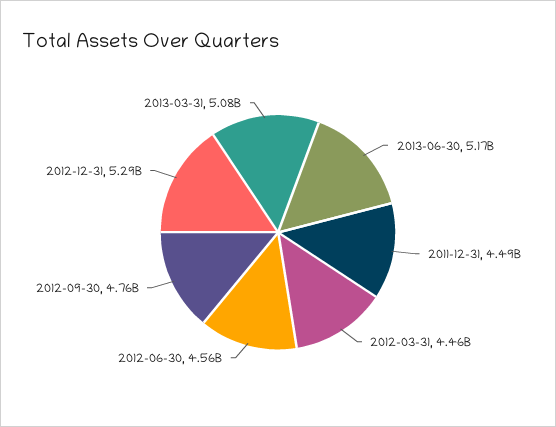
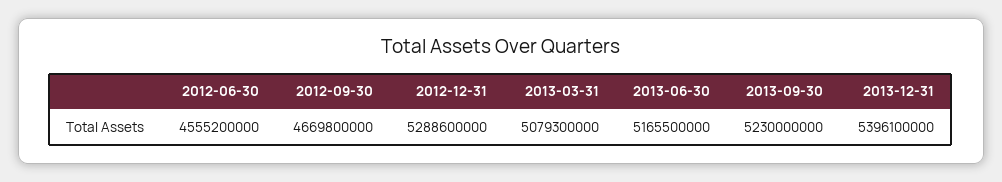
2011-12-31: 4490000000 -> none
2012-03-31: 4460000000 -> none
2012-09-30: 4760000000 -> 4669800000
2013-09-30: none -> 5230000000
2013-12-31: none -> 5396100000

